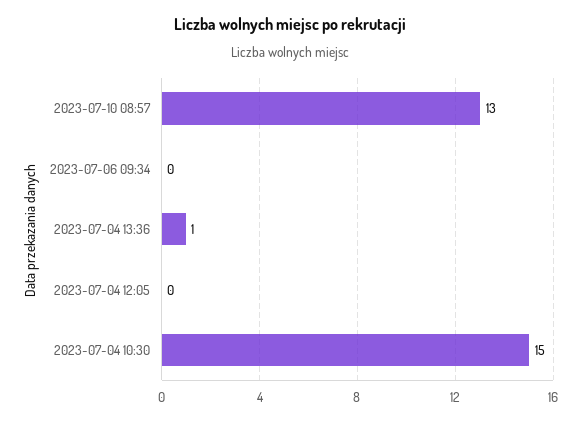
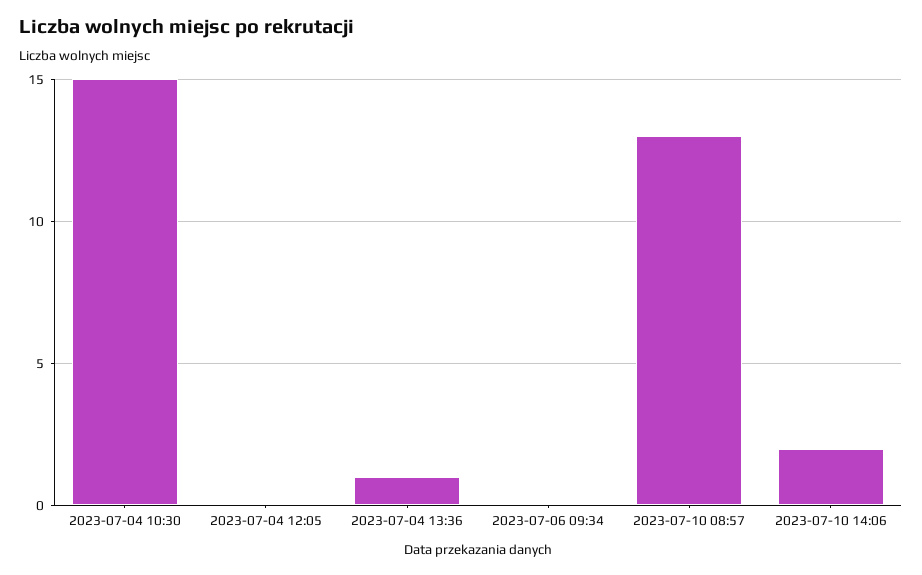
2023-07-10 14:06: none -> 2

